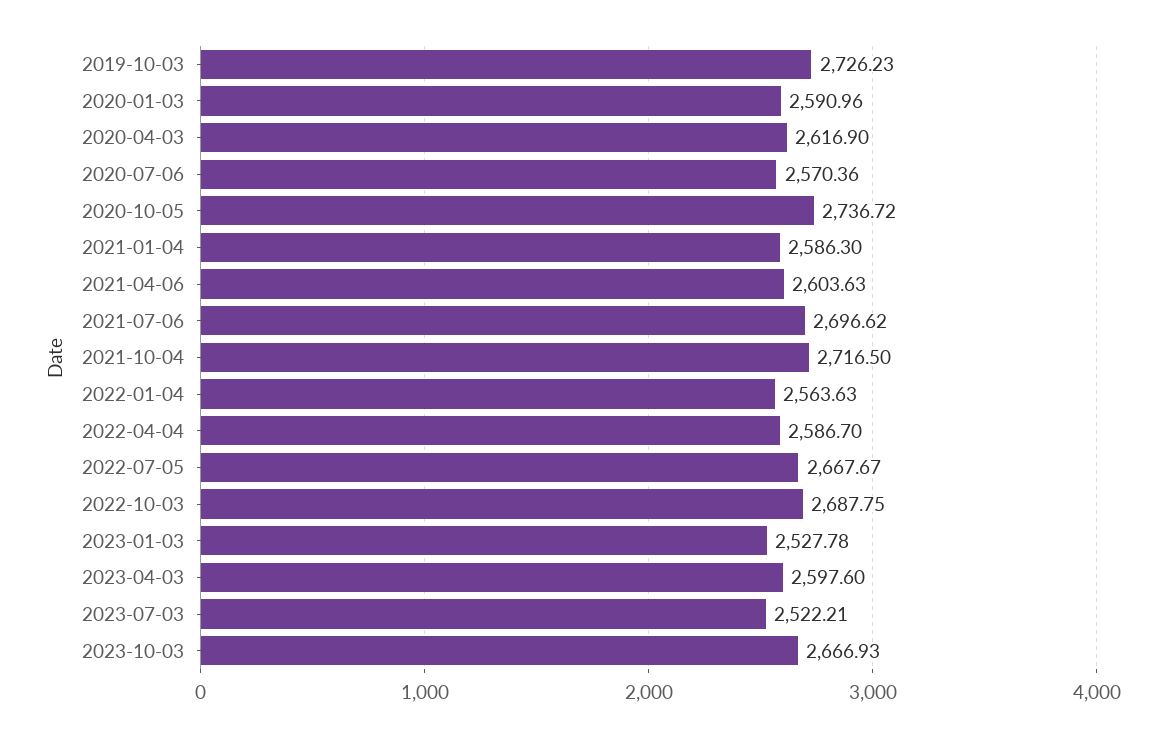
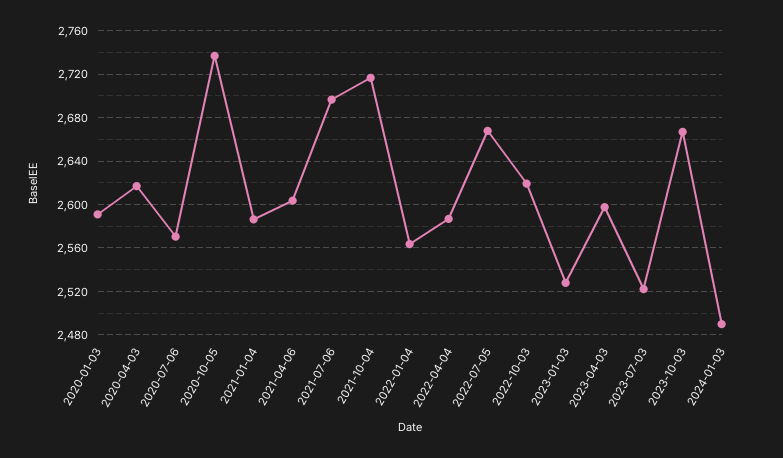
2019-10-03: 2726.23 -> none
2022-10-03: 2687.75 -> 2620
2024-01-03: none -> 2490

